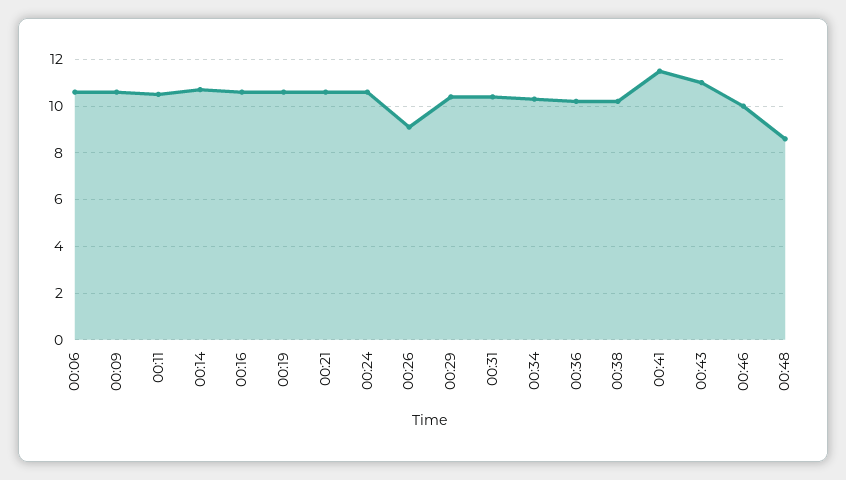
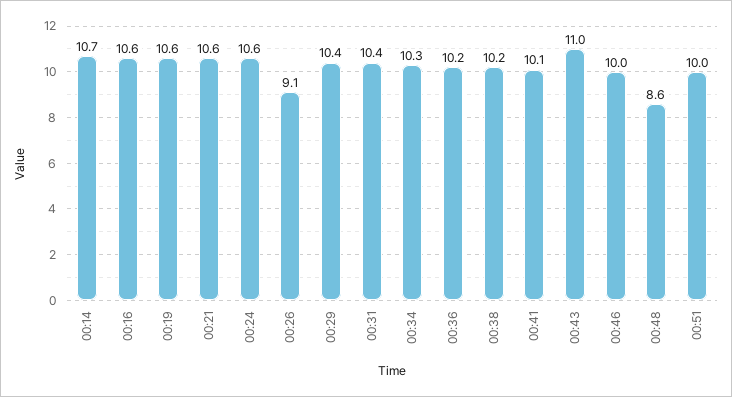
00:06: 10.5 -> none
00:09: 10.5 -> none
00:11: 10.5 -> none
00:41: 11.5 -> 10.1
00:51: none -> 10

